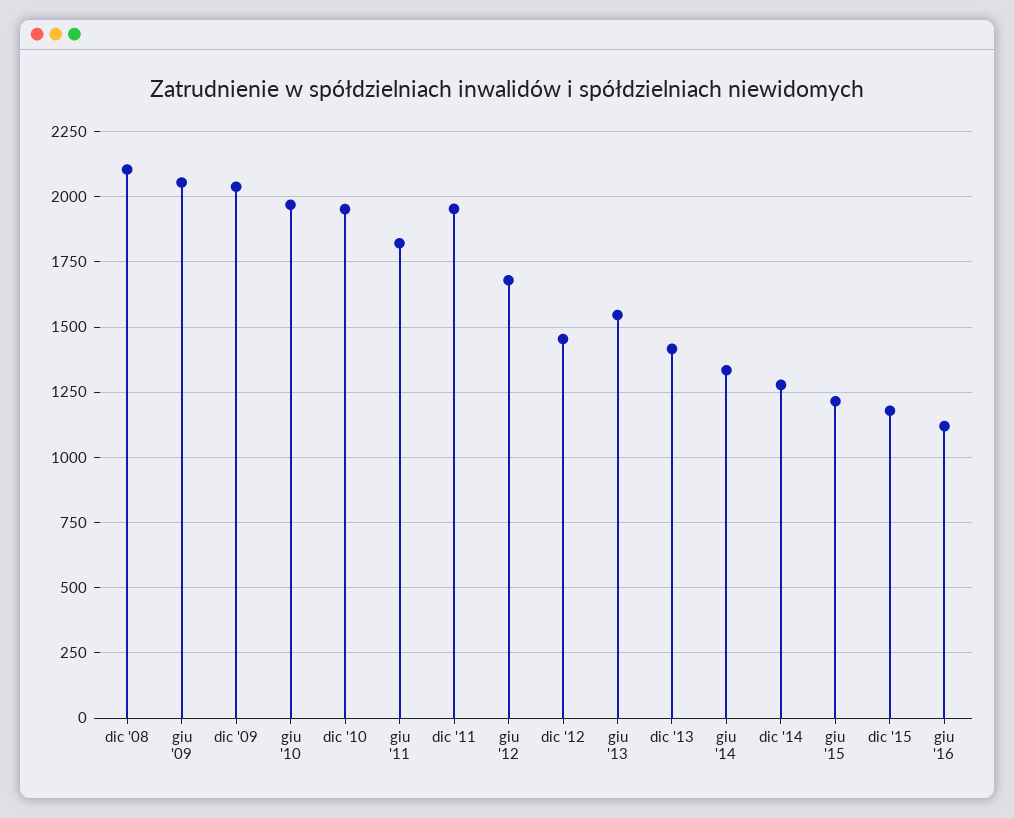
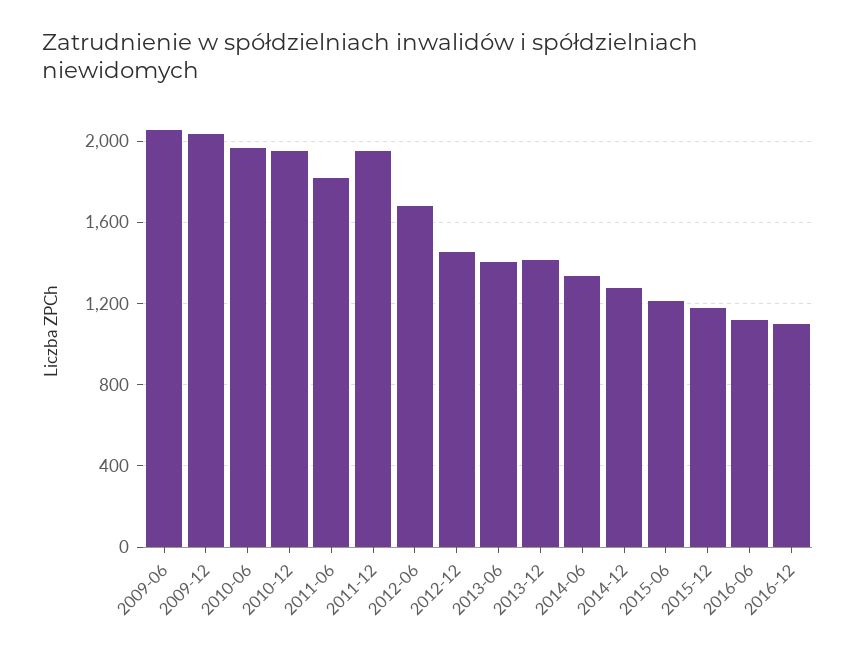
dic '08: 2100 -> none
giu '13: 1550 -> 1400
2016-12: none -> 1100

